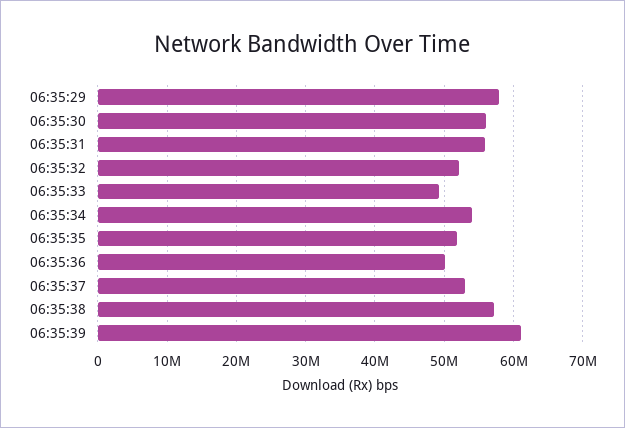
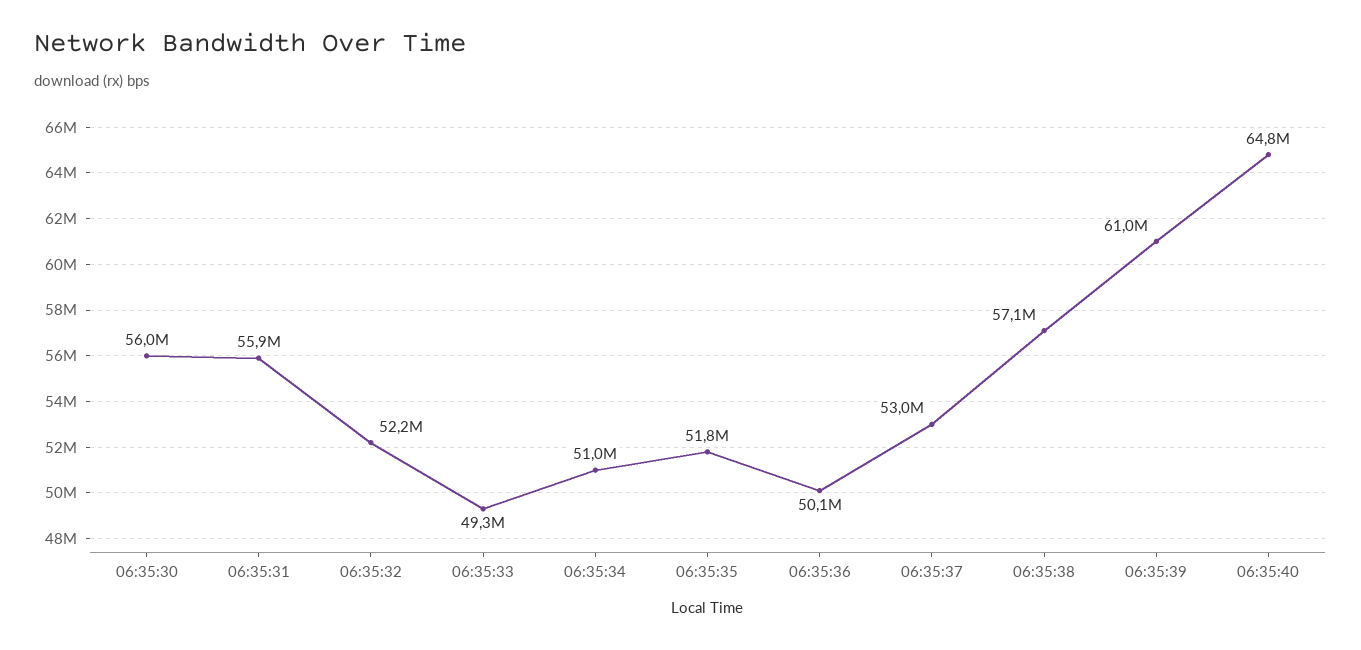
06:35:29: 58000000 -> none
06:35:34: 54000000 -> 51000000
06:35:40: none -> 64800000

